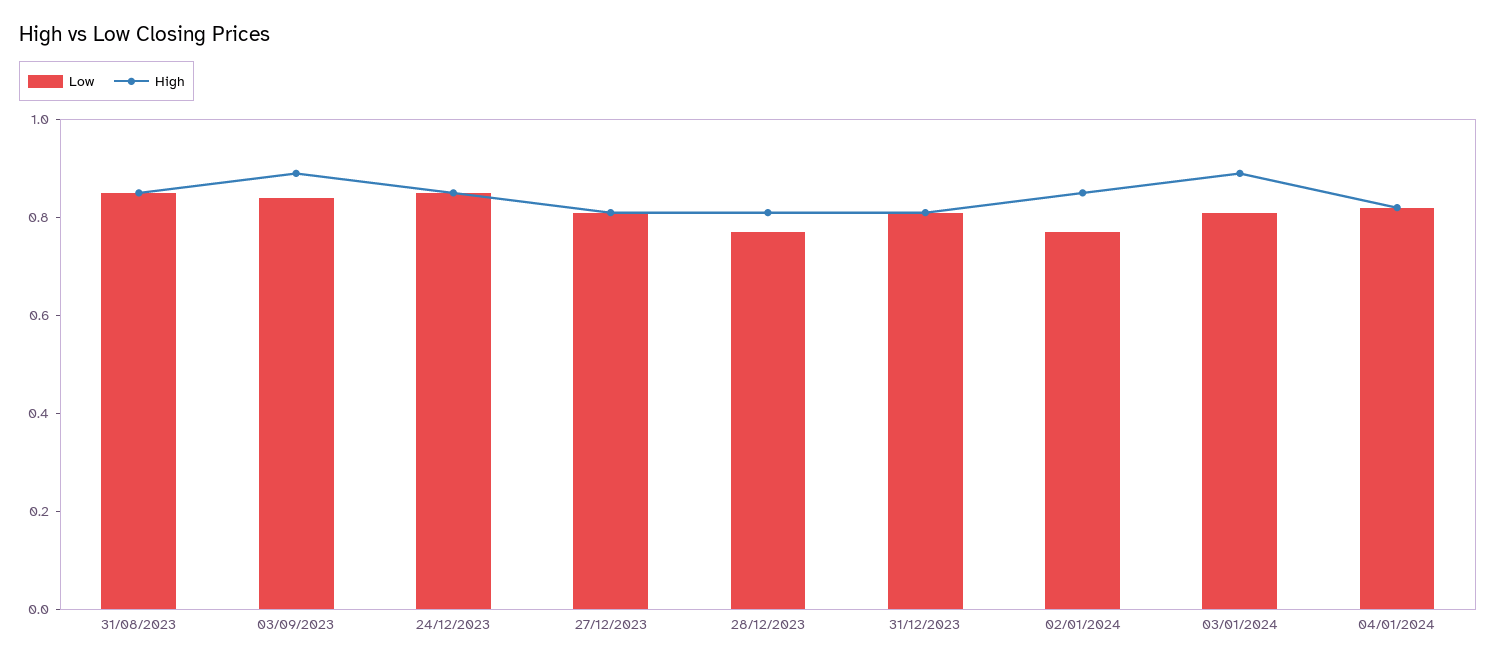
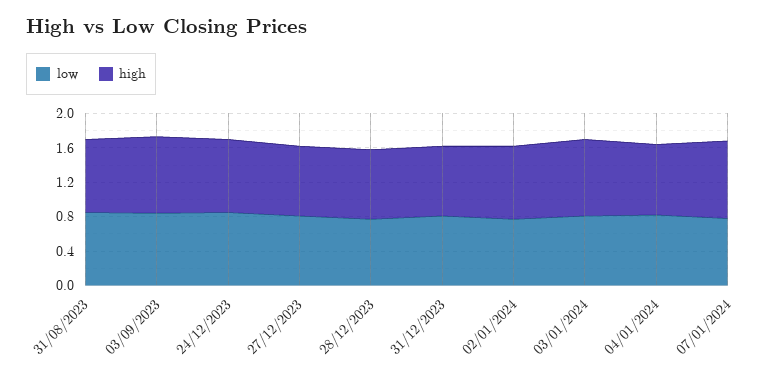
Low, 07/01/2024: none -> 0.8
High, 07/01/2024: none -> 0.9

